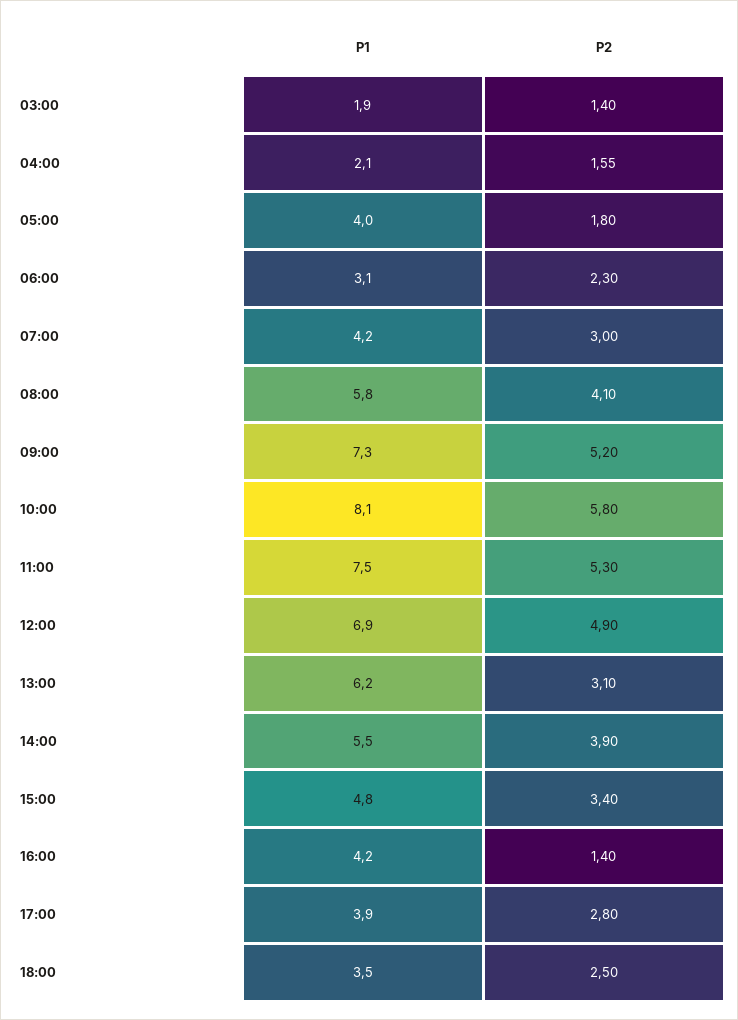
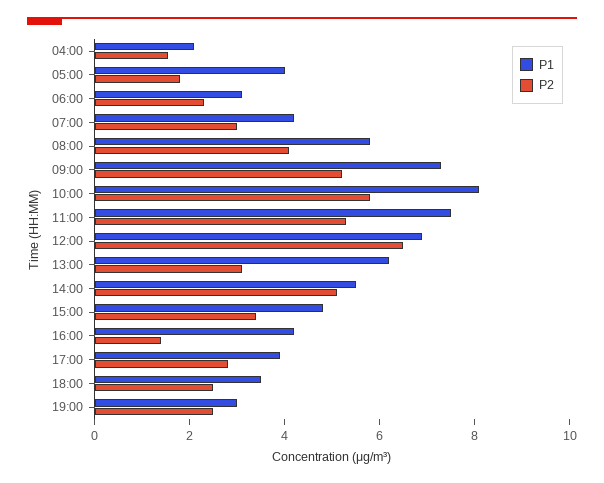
P1, 03:00: 1.9 -> none
P2, 03:00: 1.4 -> none
P2, 12:00: 4.9 -> 6.5
P2, 14:00: 3.9 -> 5
P1, 19:00: none -> 3
P2, 19:00: none -> 2.5

